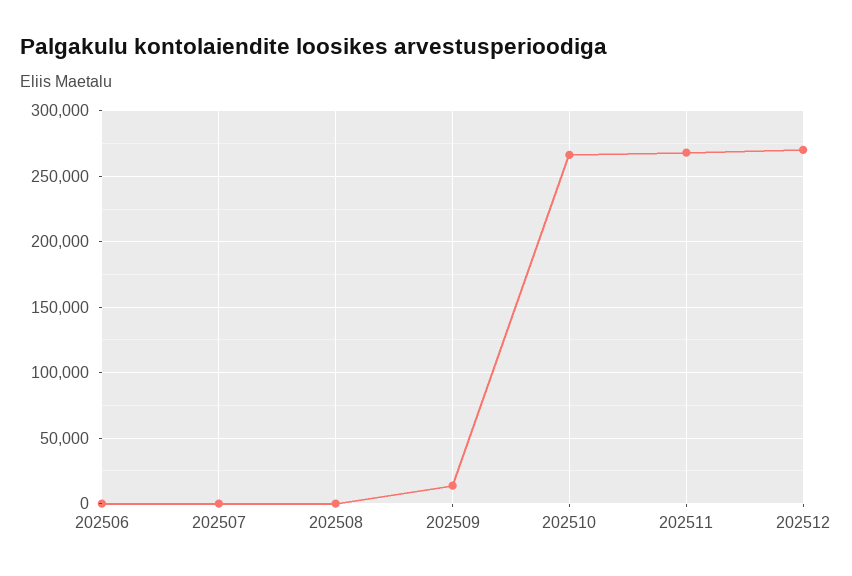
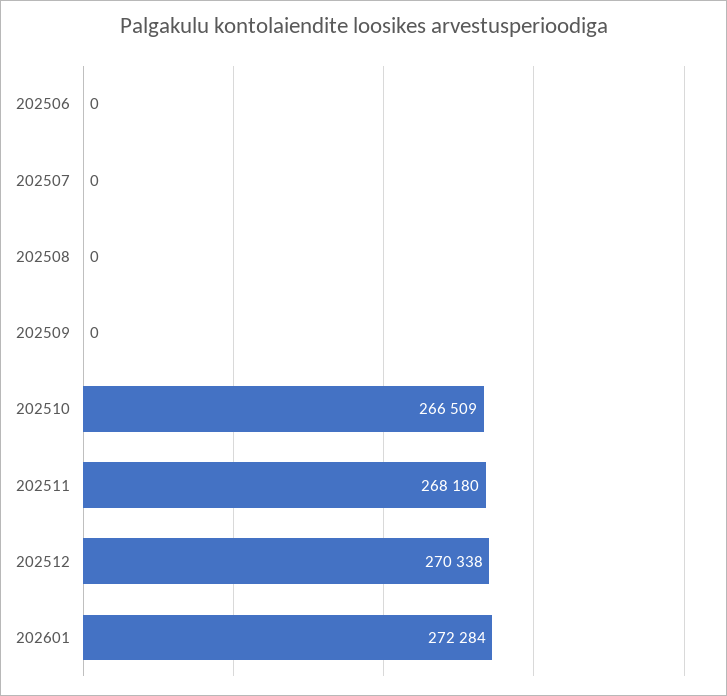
202509: 15000 -> 0
202601: none -> 272284

